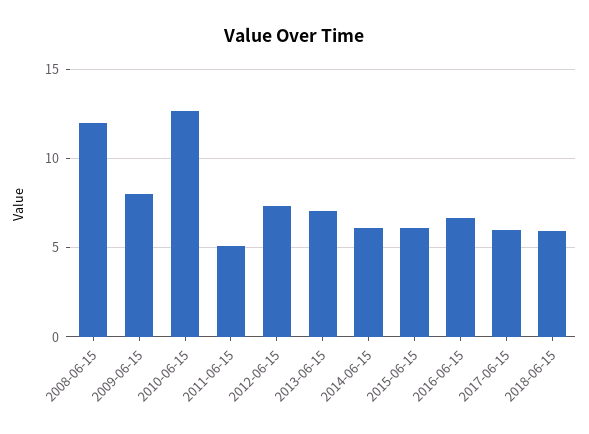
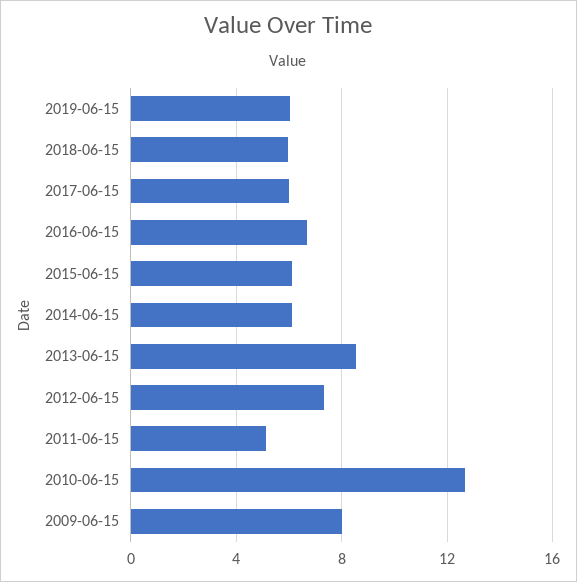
2008-06-15: 12 -> none
2013-06-15: 7 -> 8.5
2019-06-15: none -> 6

